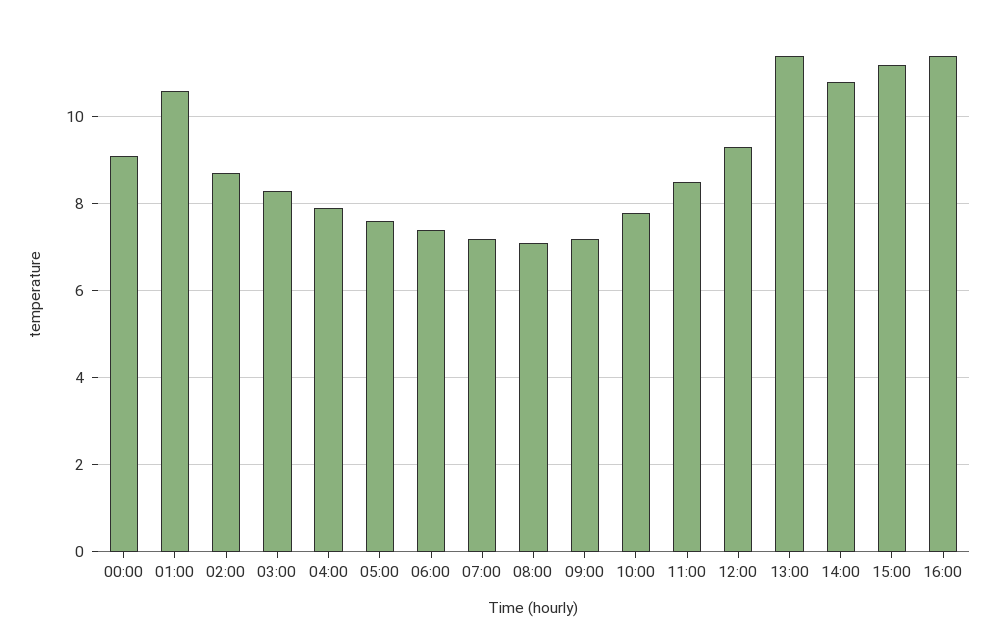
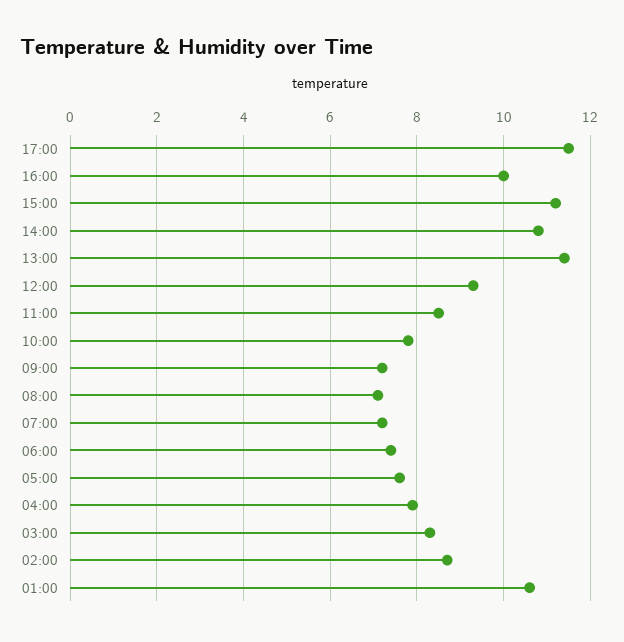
00:00: 9 -> none
16:00: 11.5 -> 10
17:00: none -> 11.5

